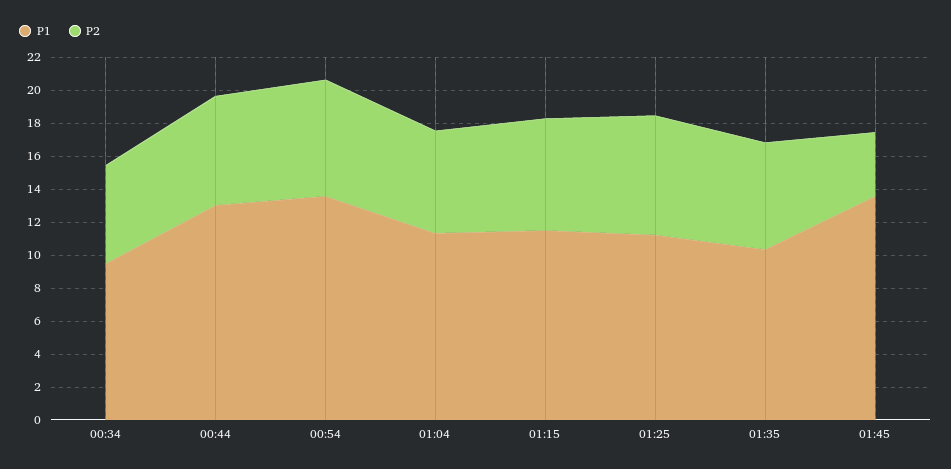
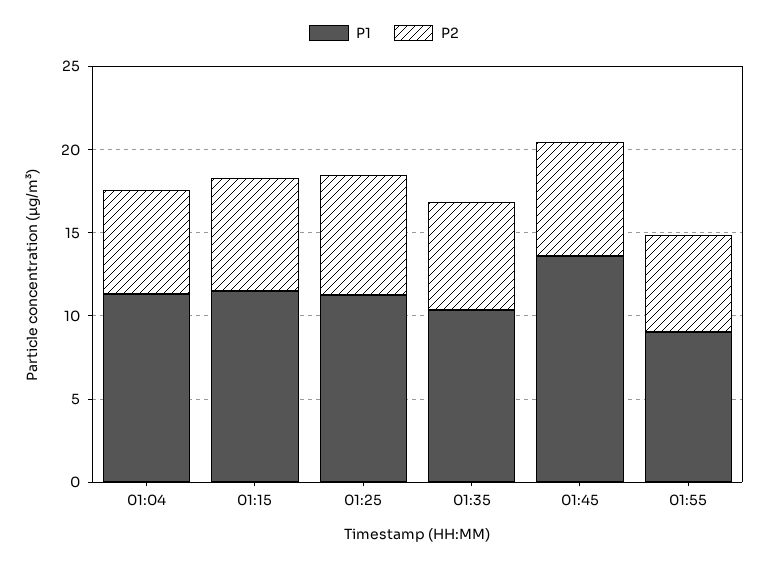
P1, 00:34: 9.5 -> none
P2, 00:34: 6 -> none
P1, 00:44: 13 -> none
P2, 00:44: 6.5 -> none
P1, 00:54: 13.5 -> none
P2, 00:54: 7 -> none
P2, 01:45: 4 -> 7
P1, 01:55: none -> 9
P2, 01:55: none -> 6

